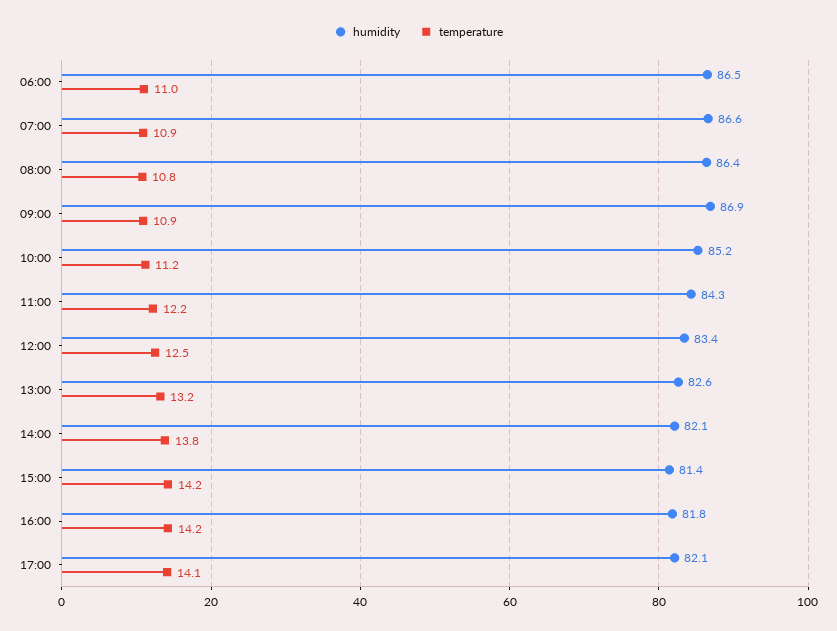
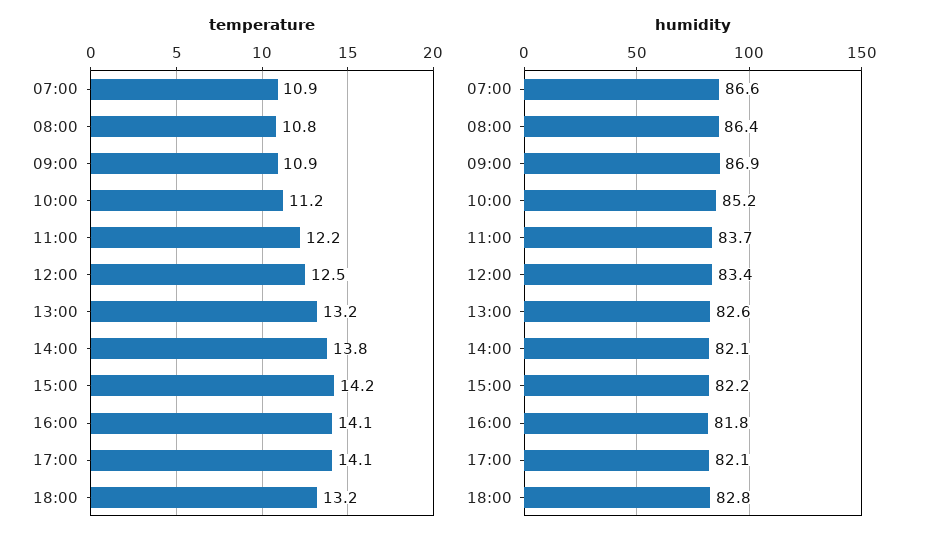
humidity, 06:00: 86.5 -> none
temperature, 06:00: 11 -> none
humidity, 11:00: 84.3 -> 83.7
humidity, 15:00: 81.4 -> 82.2
temperature, 16:00: 14.2 -> 14.1
temperature, 18:00: none -> 13.2
humidity, 18:00: none -> 82.8

